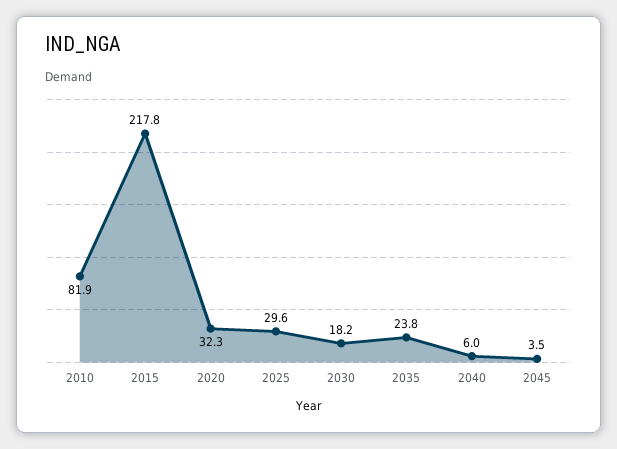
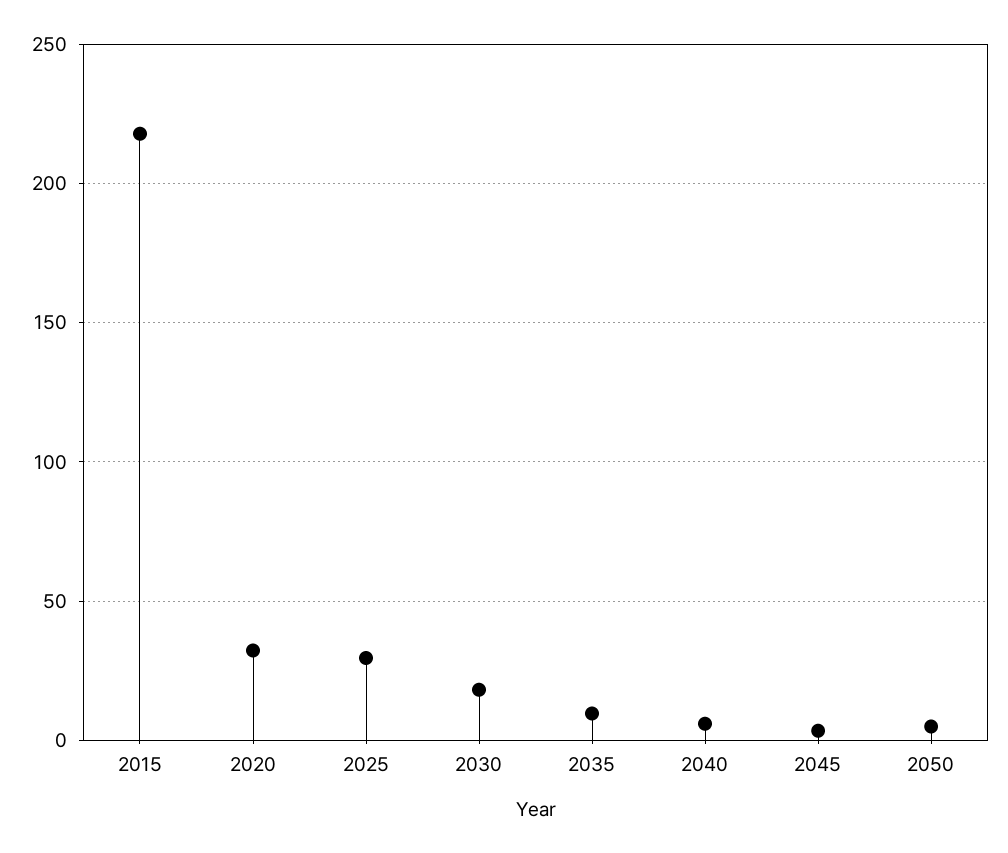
2010: 81.9 -> none
2035: 23.8 -> 10
2050: none -> 5

